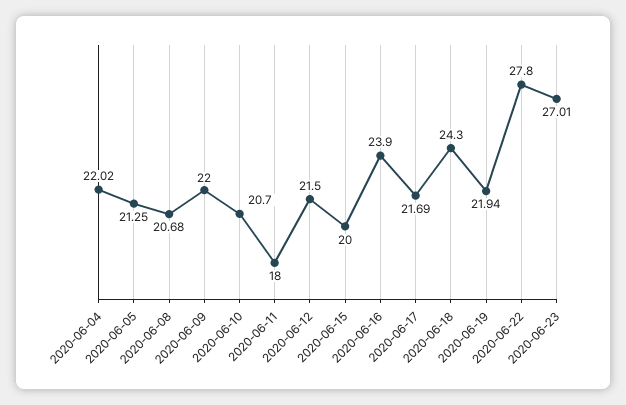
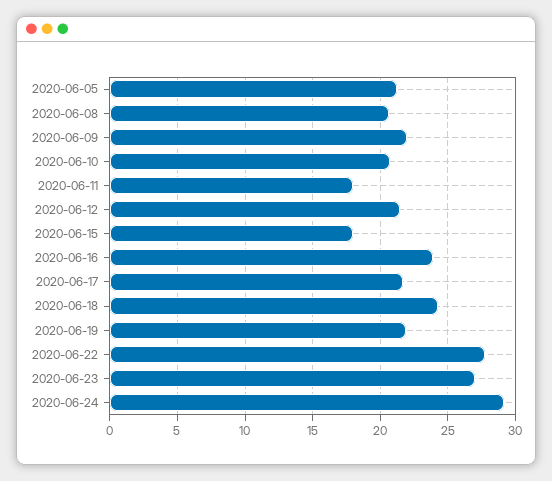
2020-06-04: 22.02 -> none
2020-06-15: 20 -> 18
2020-06-24: none -> 29

